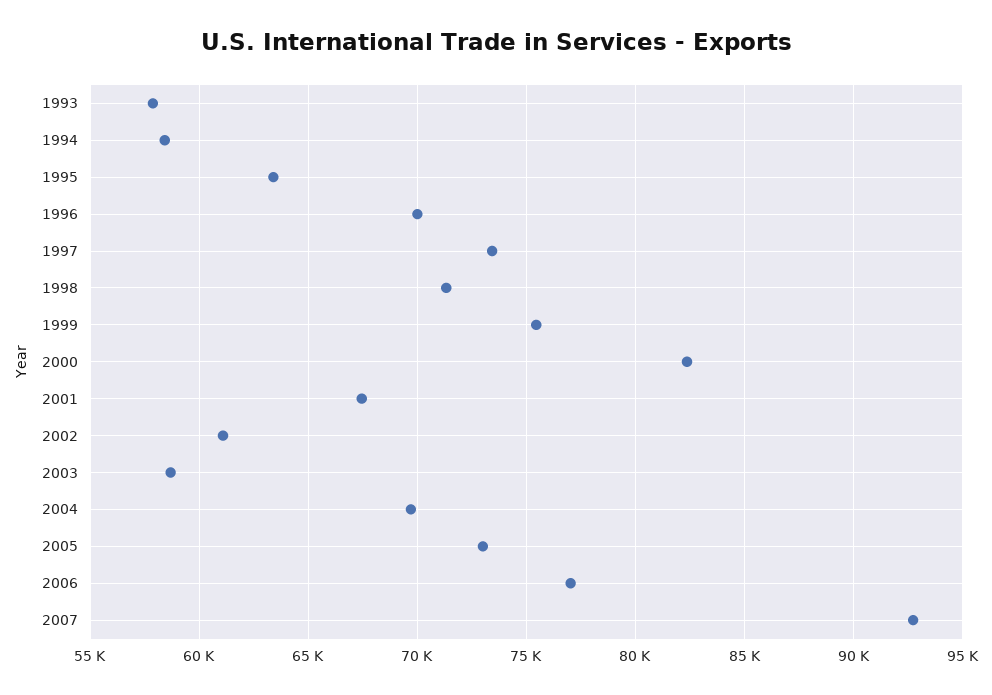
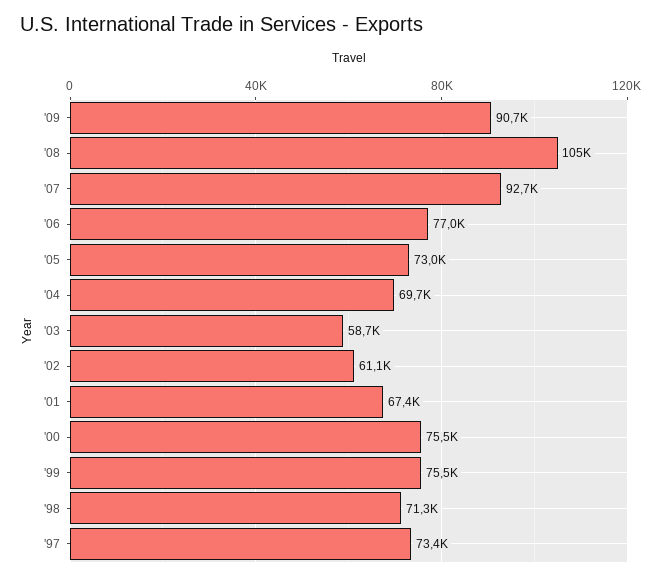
1993: 58000 -> none
1994: 58500 -> none
1995: 63500 -> none
1996: 70000 -> none
2000: 82500 -> 75500
'09: none -> 90700
'08: none -> 105000

